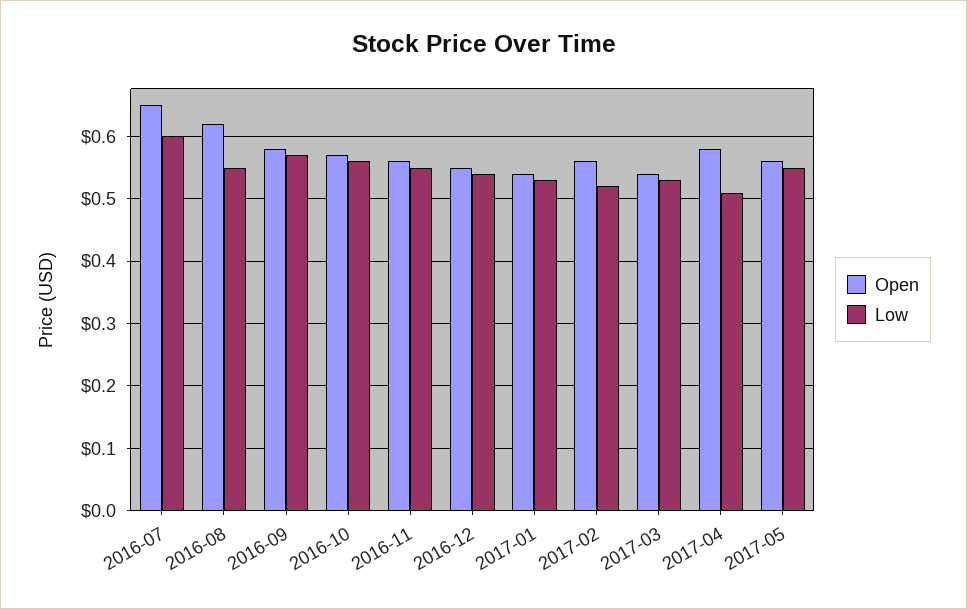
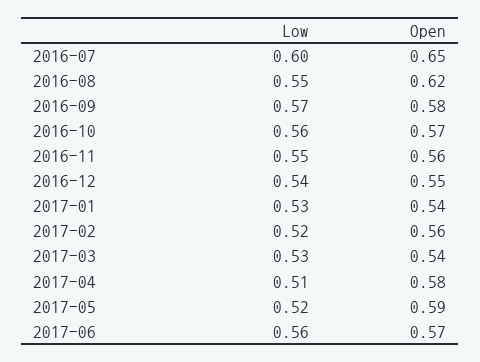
Open, 2017-05: 0.56 -> 0.59
Low, 2017-05: 0.55 -> 0.52
Low, 2017-06: none -> 0.56
Open, 2017-06: none -> 0.57

